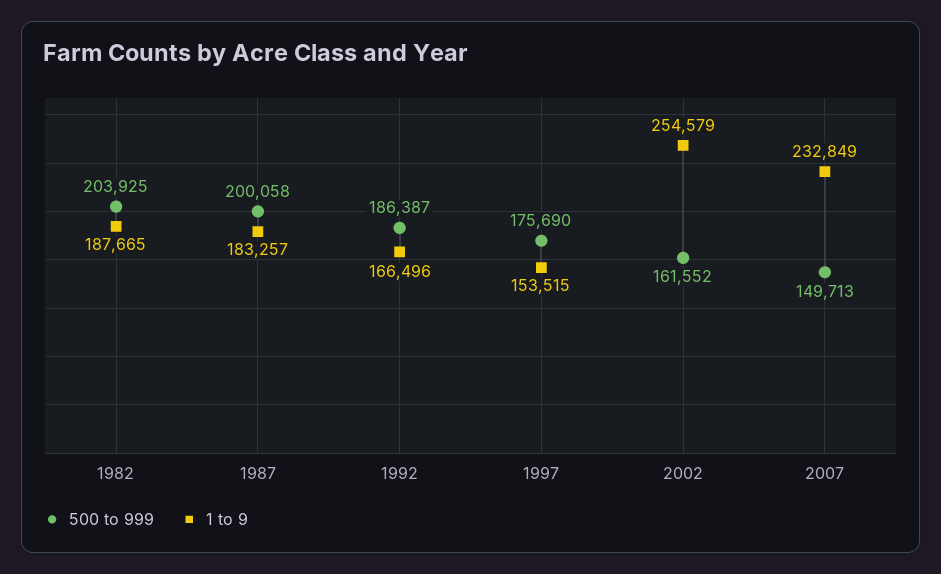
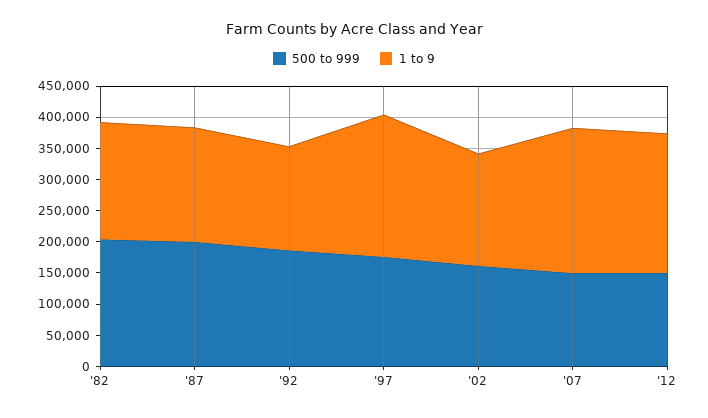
1 to 9, 1997: 153515 -> 225000
1 to 9, 2002: 254579 -> 175000
500 to 999, '12: none -> 150000
1 to 9, '12: none -> 225000

